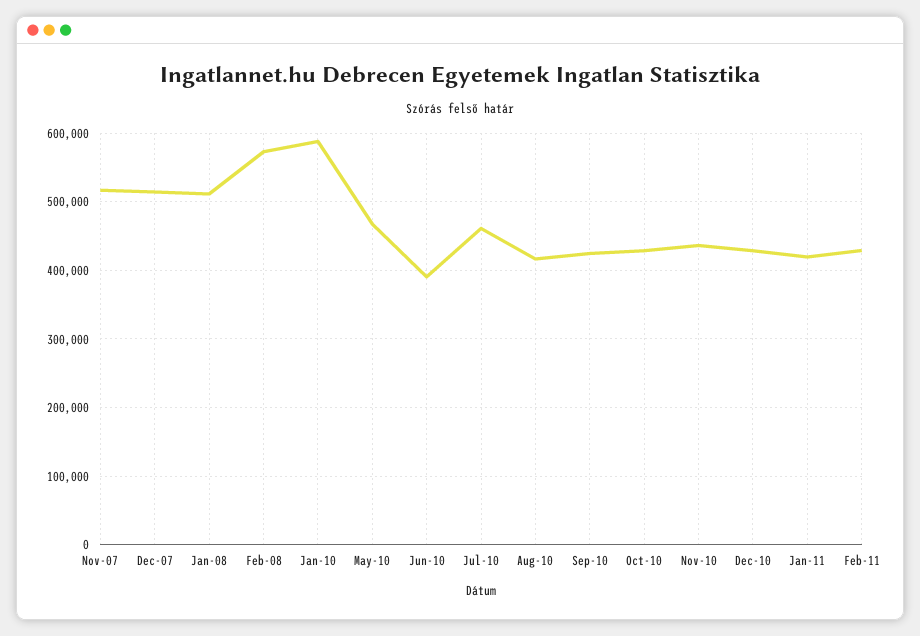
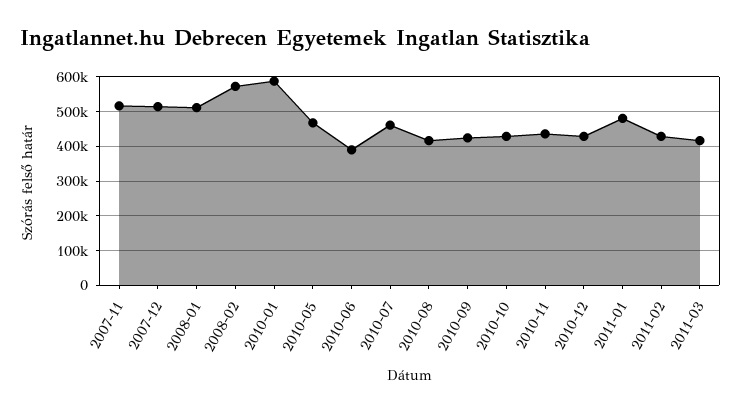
Jan-11: 420000 -> 480000
2011-03: none -> 420000

